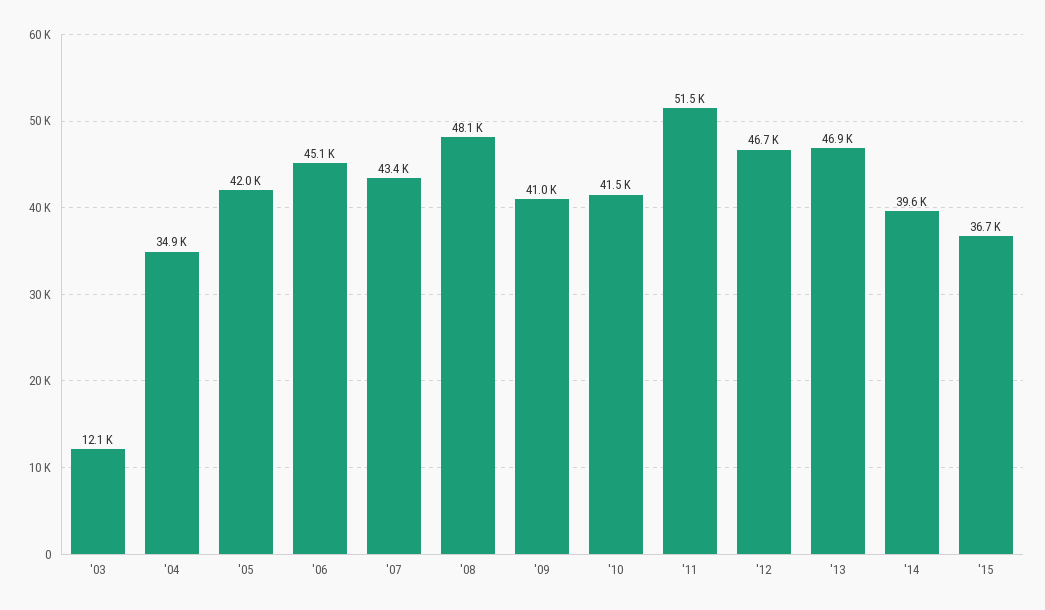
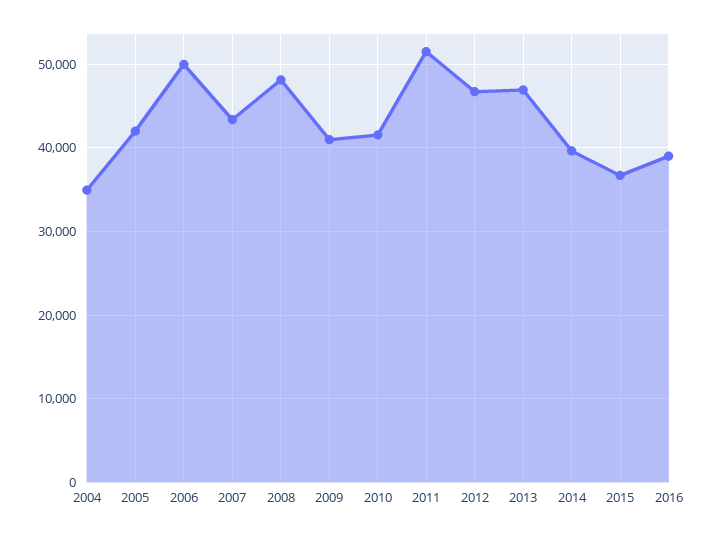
'03: 12100 -> none
'06: 45100 -> 50000
2016: none -> 39000

